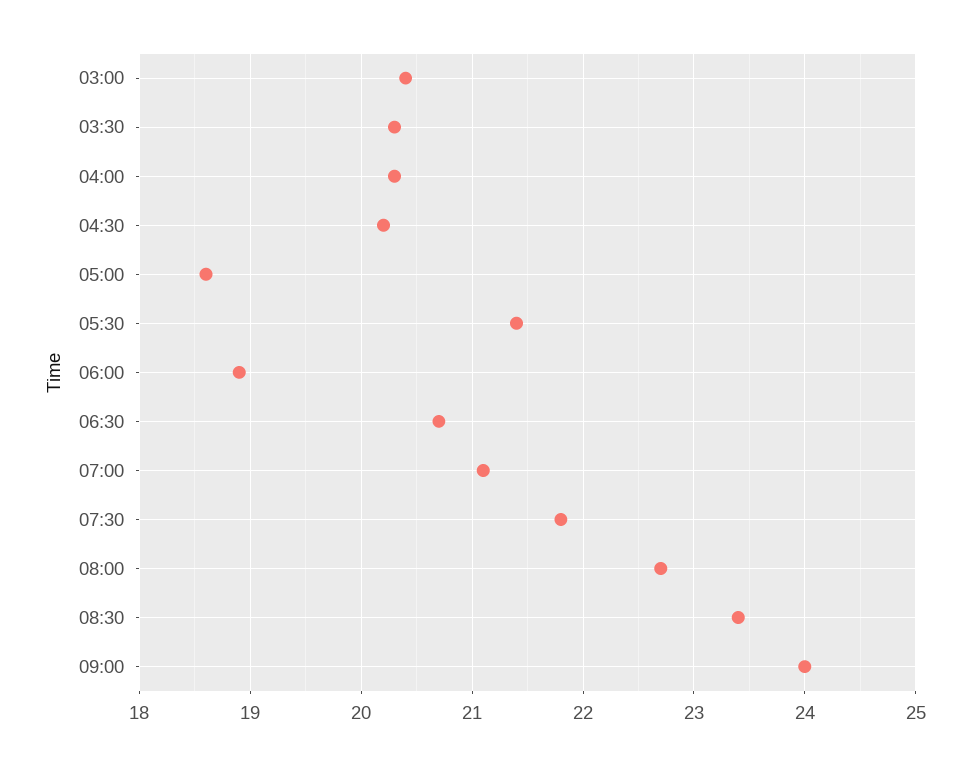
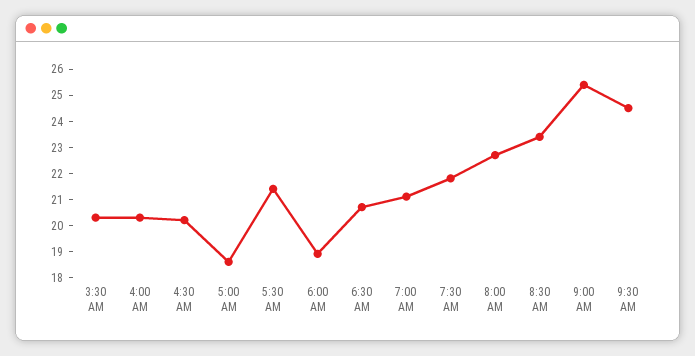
03:00: 20.4 -> none
09:00: 24 -> 25.5
9:30 AM: none -> 24.5

